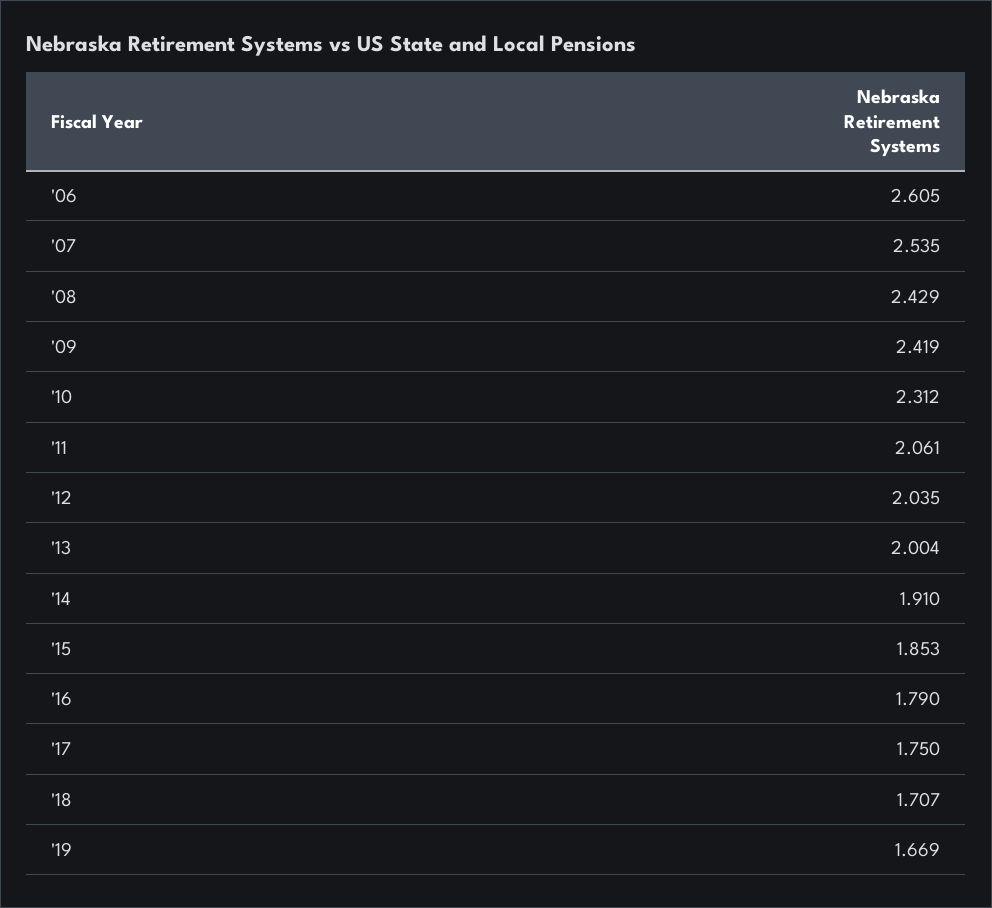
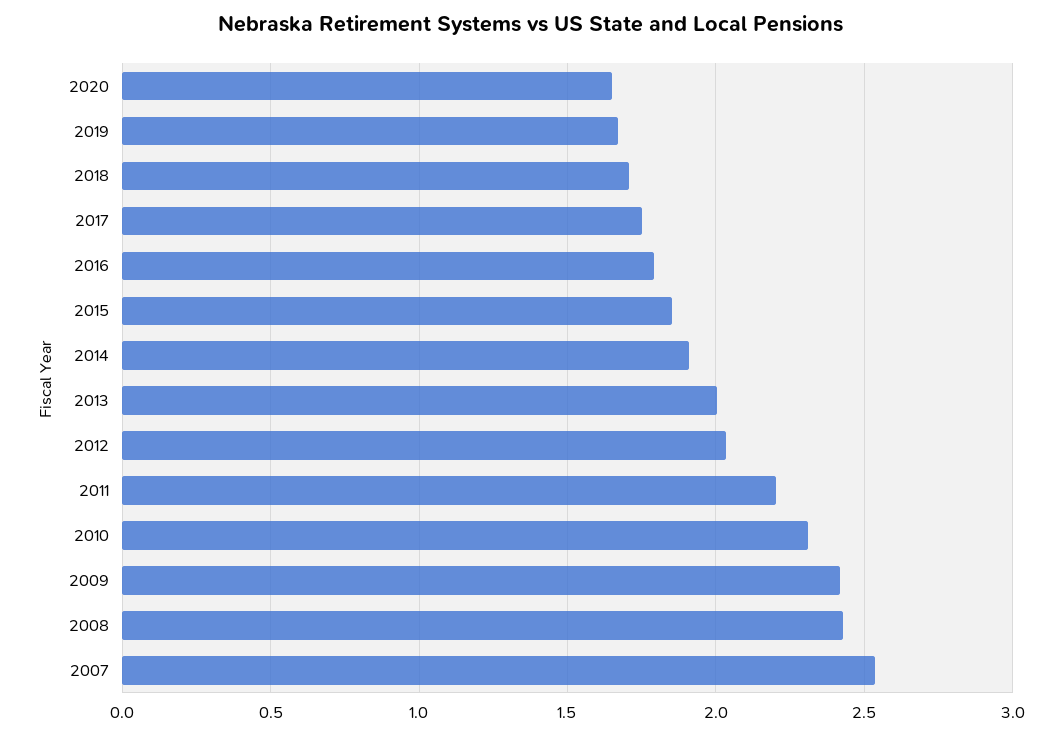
'06: 2.605 -> none
'11: 2.061 -> 2.2
2020: none -> 1.65

